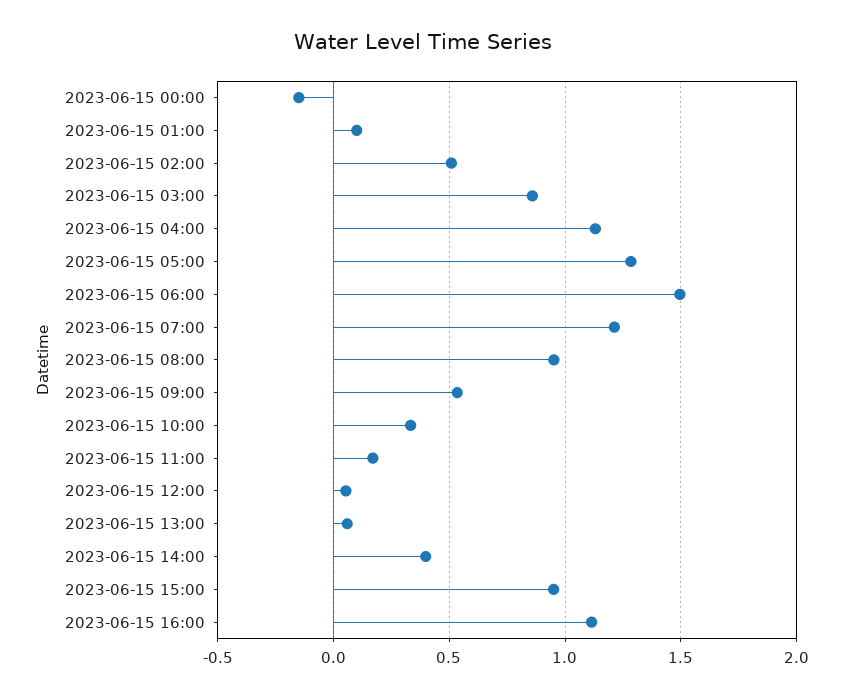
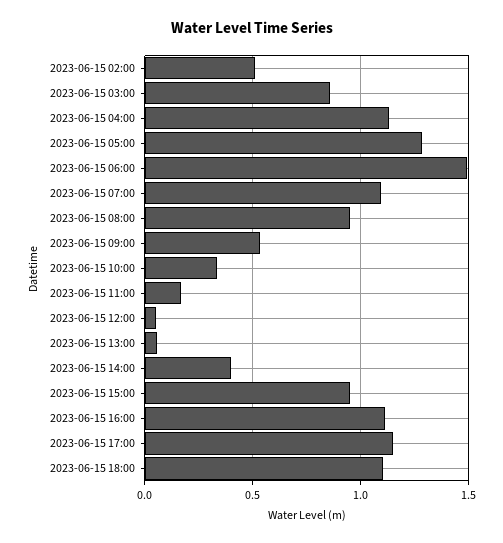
2023-06-15 00:00: -0.15 -> none
2023-06-15 01:00: 0.1 -> none
2023-06-15 07:00: 1.2 -> 1.1
2023-06-15 17:00: none -> 1.15
2023-06-15 18:00: none -> 1.1

